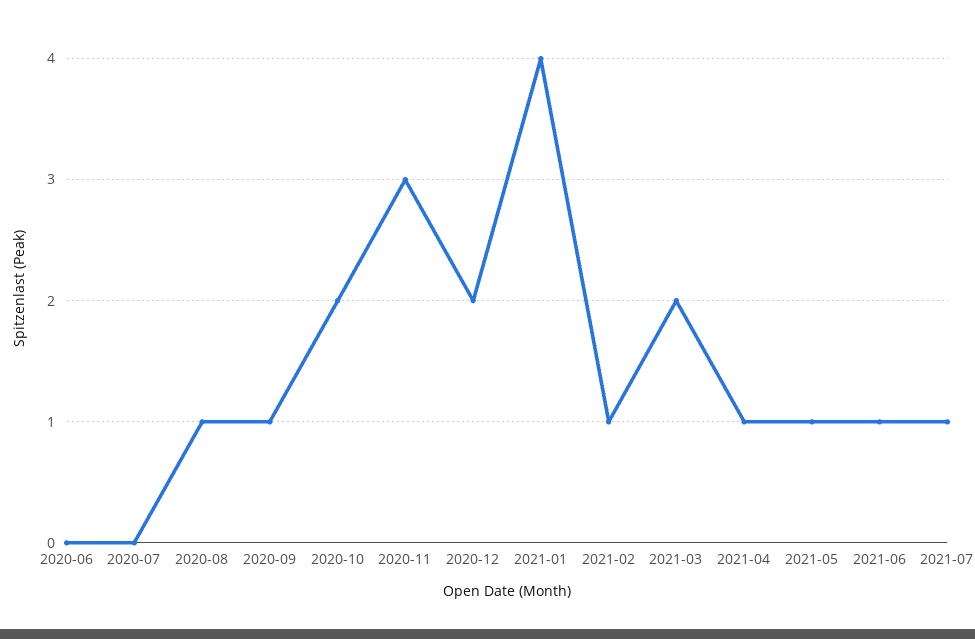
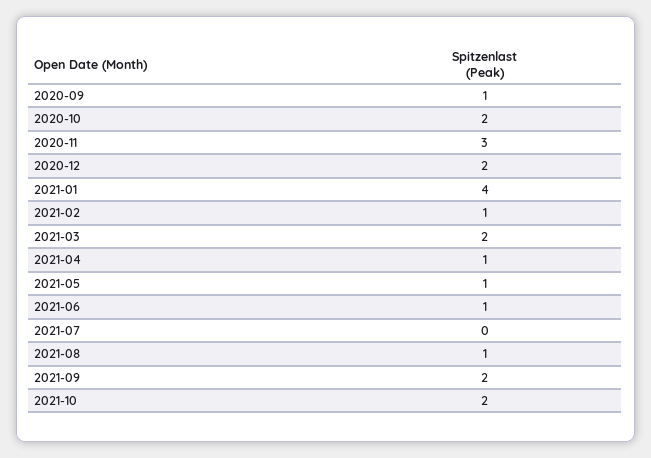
2020-06: 0 -> none
2020-07: 0 -> none
2020-08: 1 -> none
2021-07: 1 -> 0
2021-08: none -> 1
2021-09: none -> 2
2021-10: none -> 2

